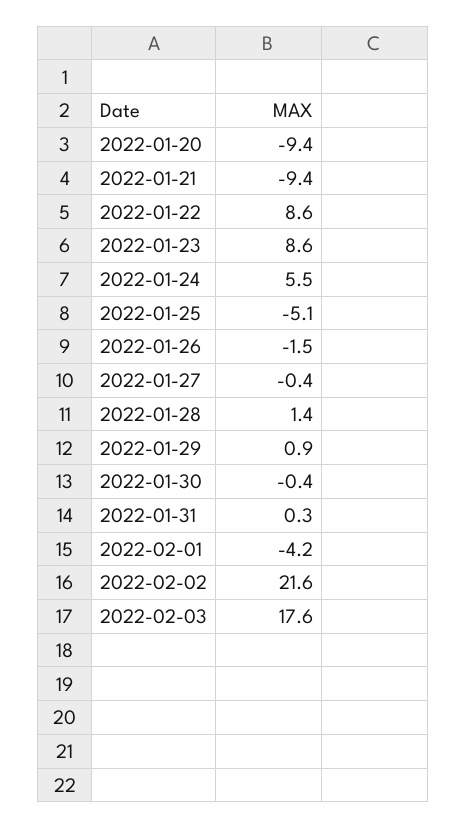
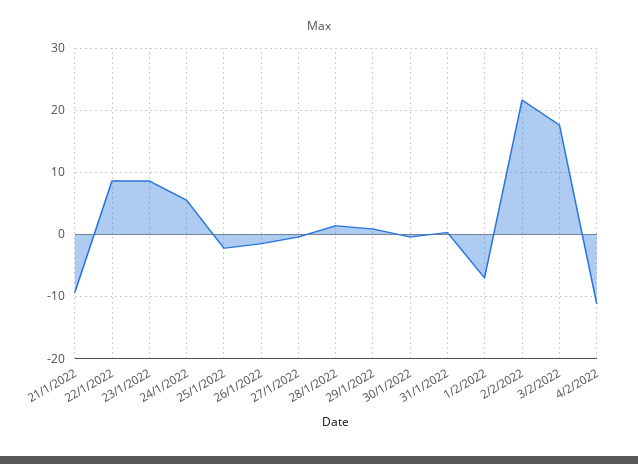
2022-01-20: -9.4 -> none
2022-01-25: -5.1 -> -2
2022-02-01: -4.2 -> -7
4/2/2022: none -> -11

